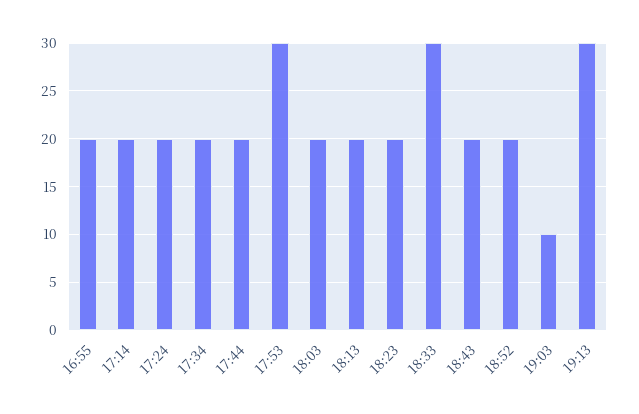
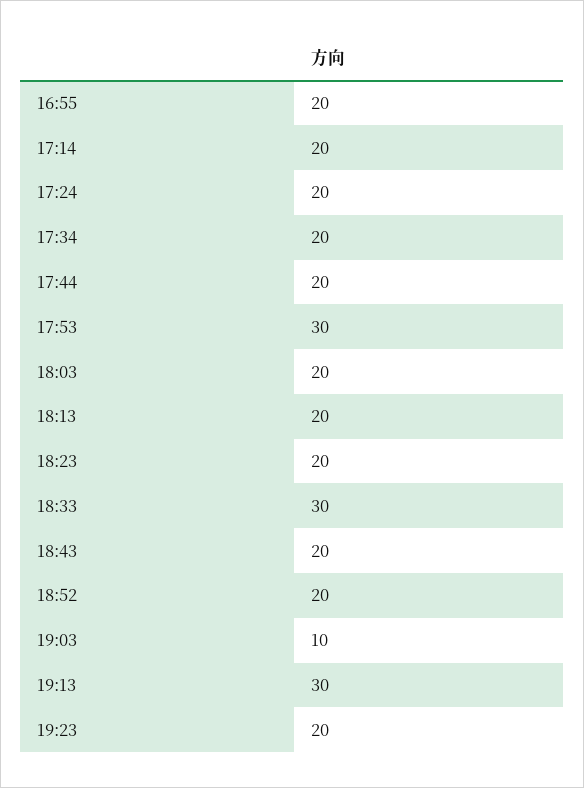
19:23: none -> 20

